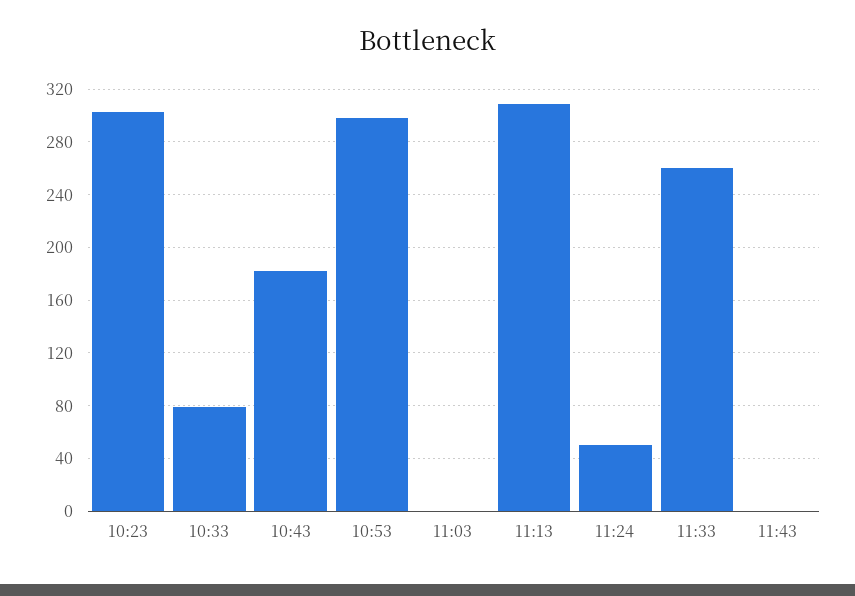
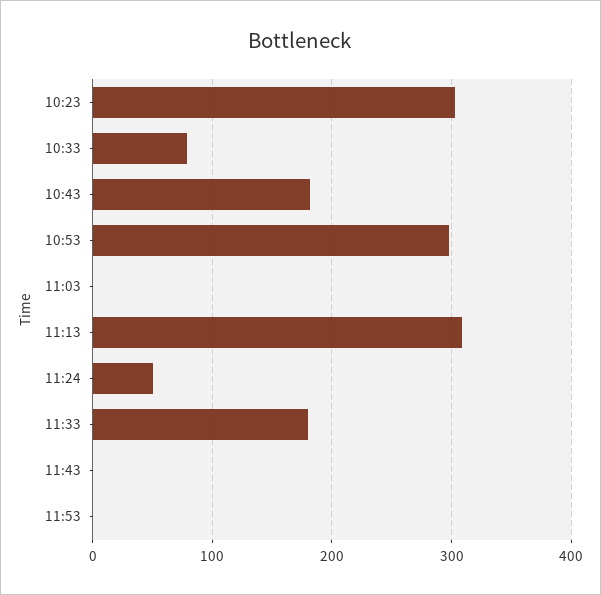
11:33: 260 -> 180
11:53: none -> 0

